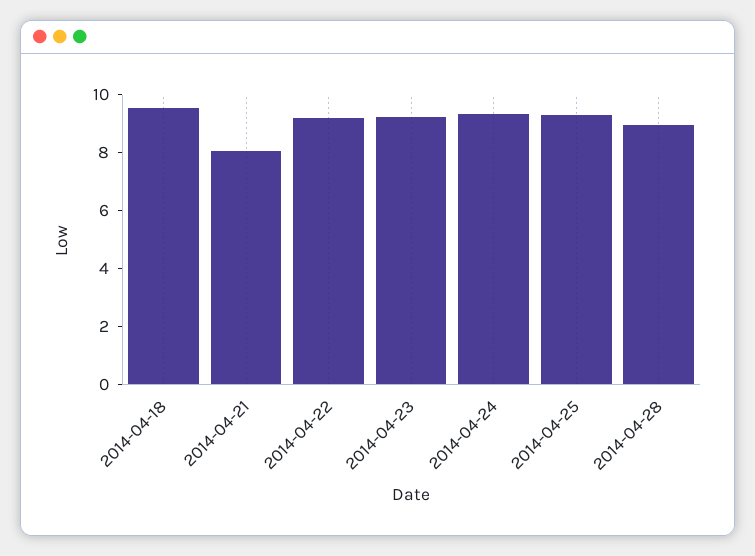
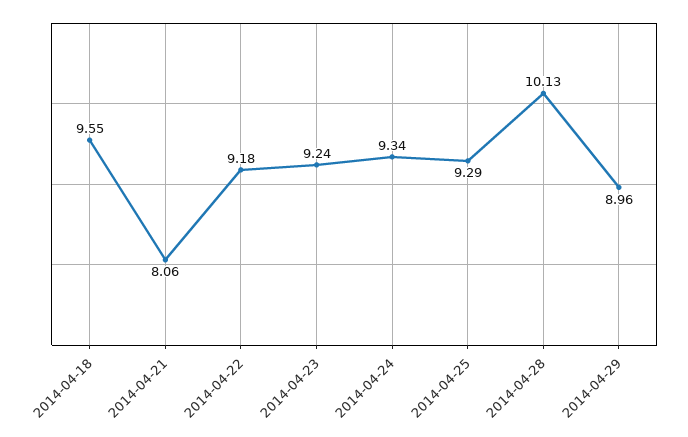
2014-04-28: 9 -> 10.13
2014-04-29: none -> 8.96

